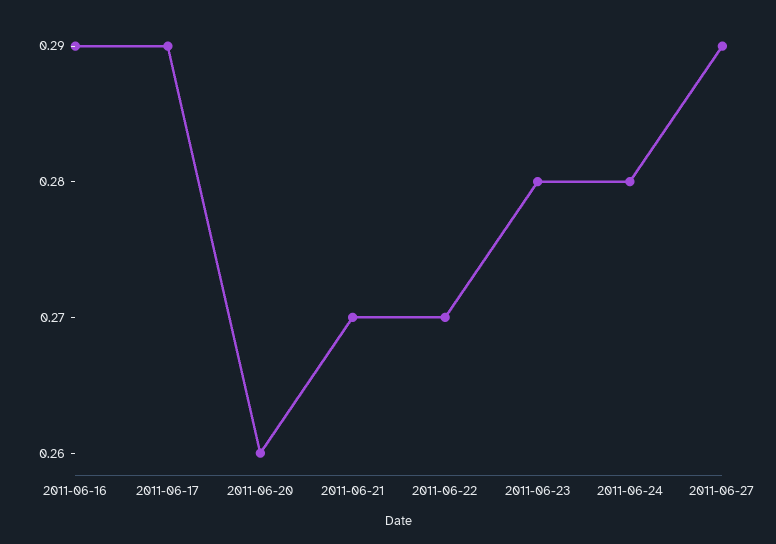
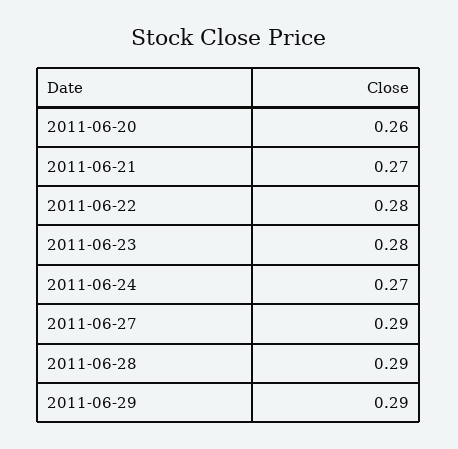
2011-06-16: 0.29 -> none
2011-06-17: 0.29 -> none
2011-06-22: 0.27 -> 0.28
2011-06-24: 0.28 -> 0.27
2011-06-28: none -> 0.29
2011-06-29: none -> 0.29

